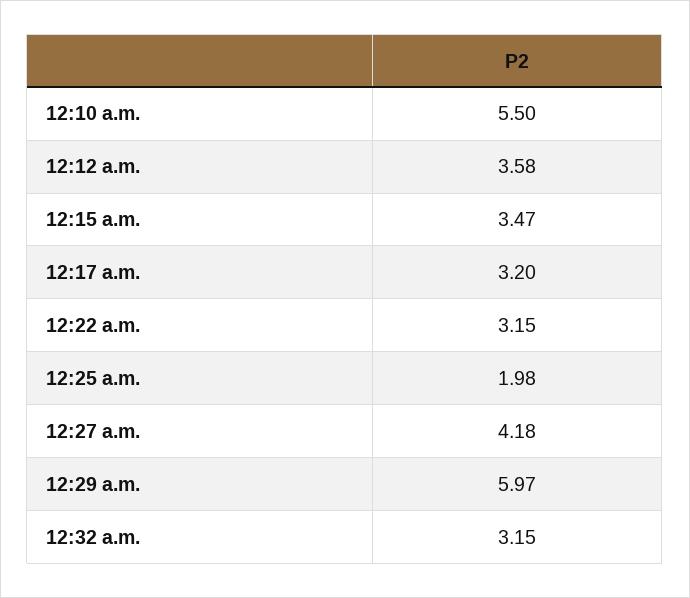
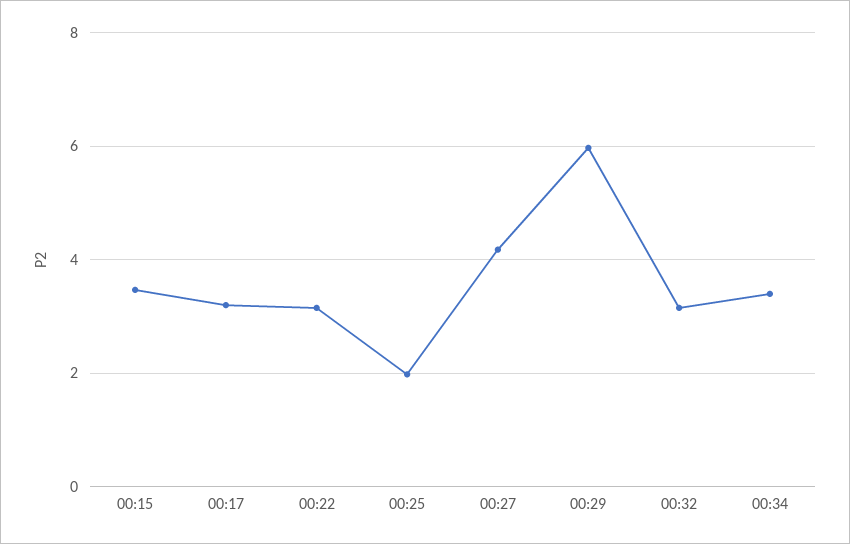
12:10 a.m.: 5.5 -> none
12:12 a.m.: 3.58 -> none
00:34: none -> 3.4

